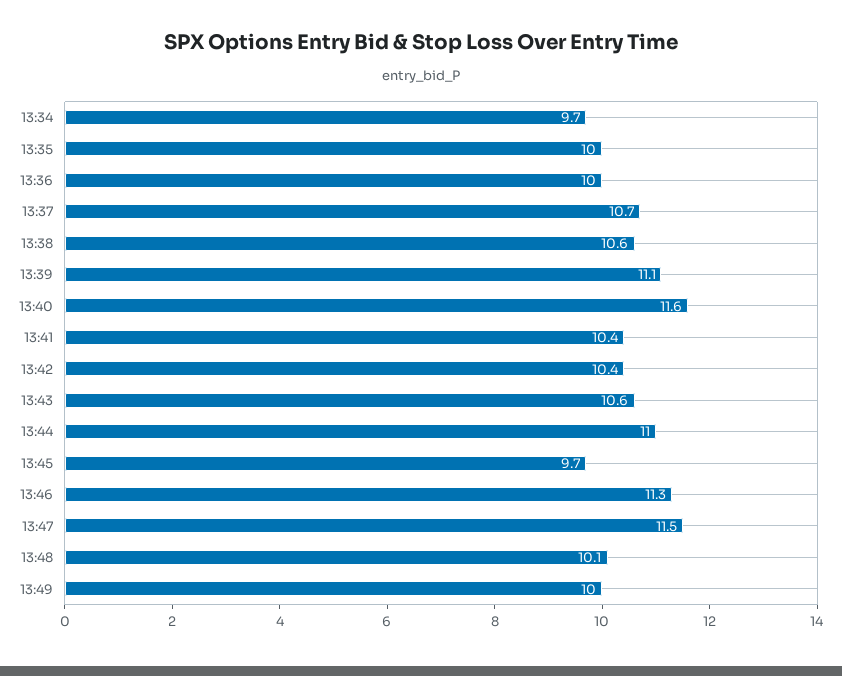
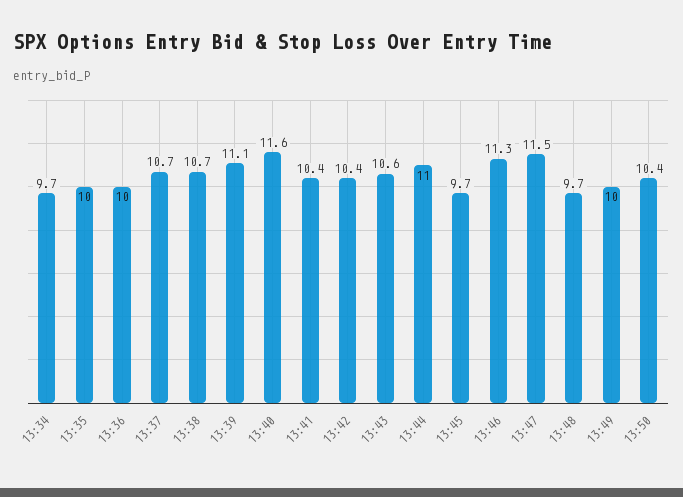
13:38: 10.6 -> 10.7
13:48: 10.1 -> 9.7
13:50: none -> 10.4

